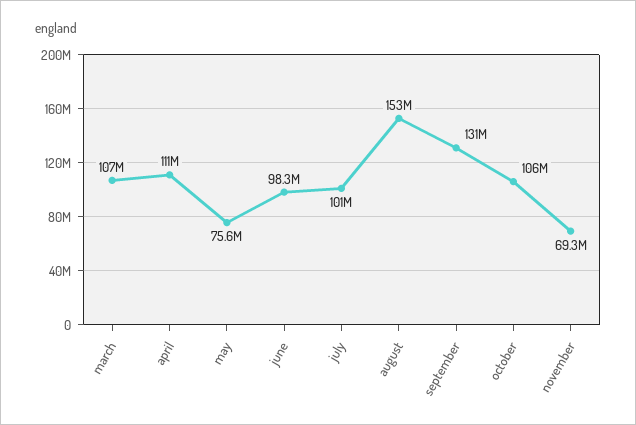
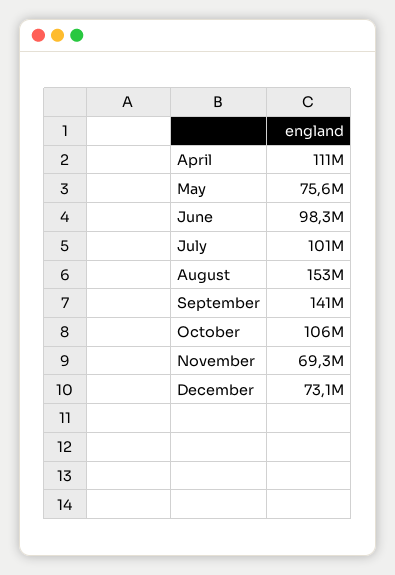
march: 107000000 -> none
september: 131000000 -> 141000000
December: none -> 73100000

